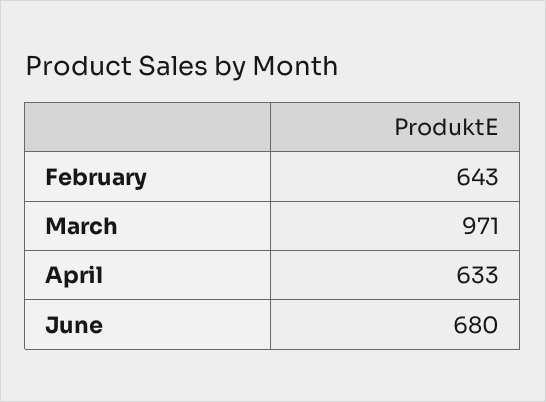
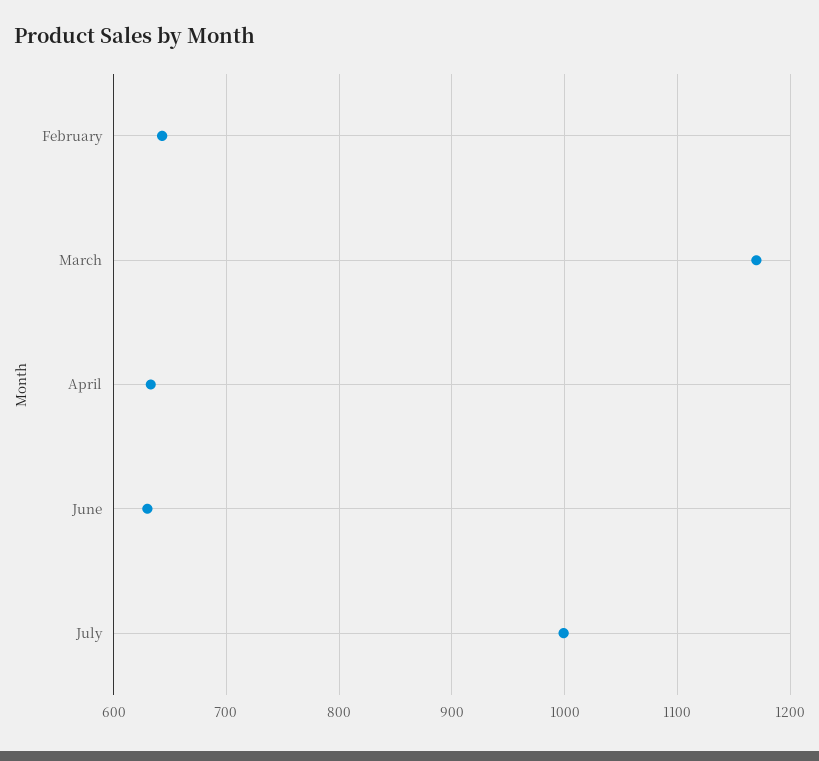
March: 971 -> 1170
June: 680 -> 630
July: none -> 1000

